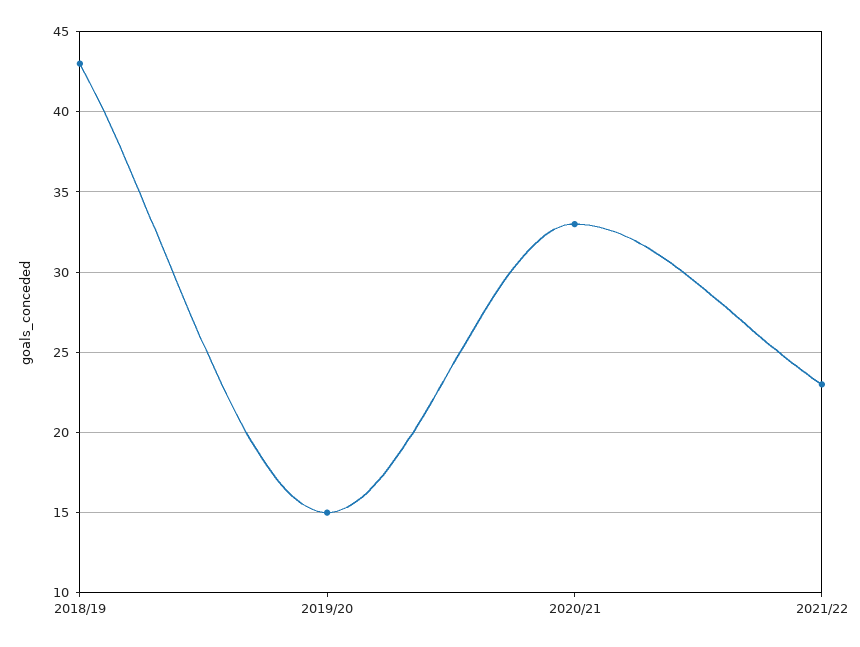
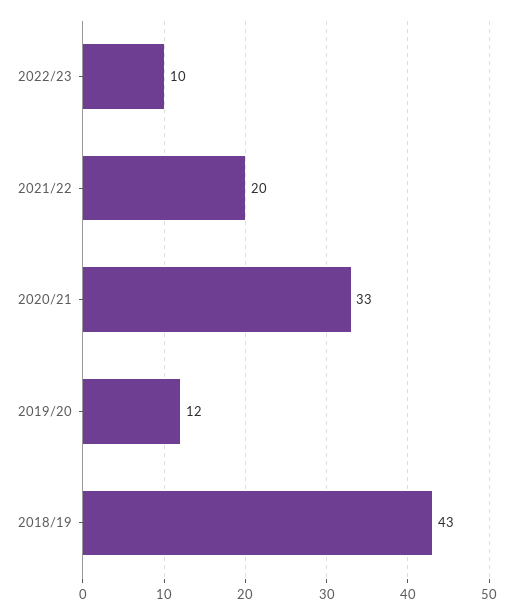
2019/20: 15 -> 12
2021/22: 23 -> 20
2022/23: none -> 10

